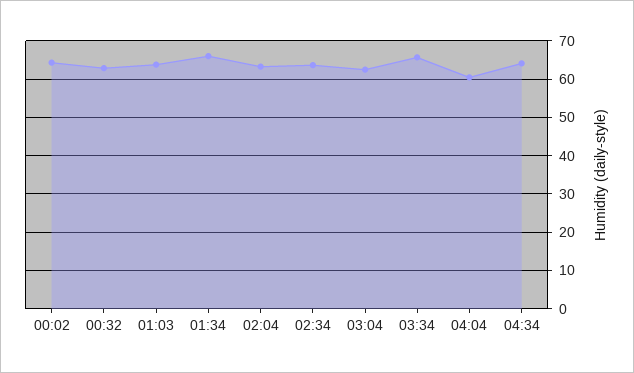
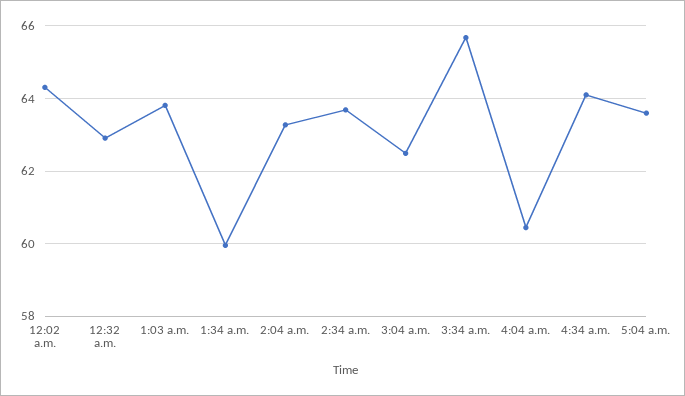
01:34: 66 -> 60
5:04 a.m.: none -> 63.6

